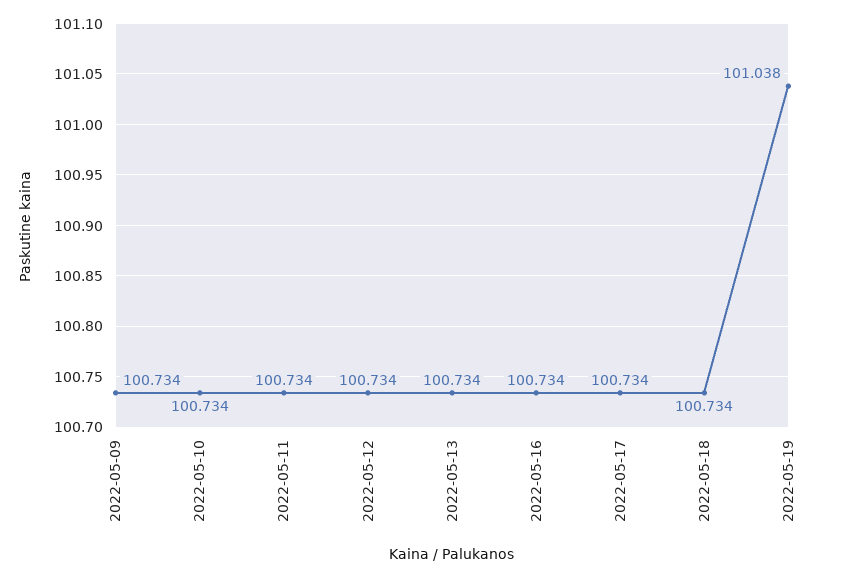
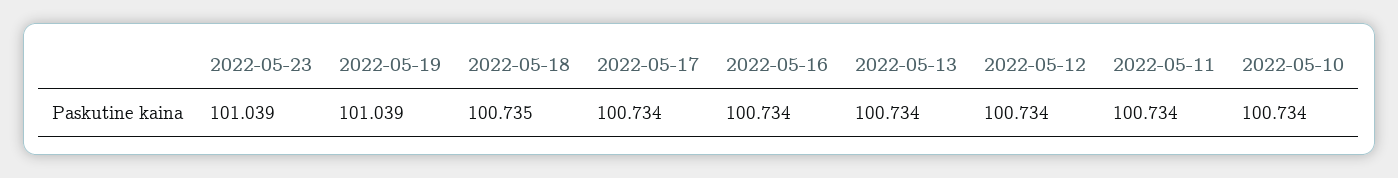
2022-05-09: 100.734 -> none
2022-05-18: 100.734 -> 100.735
2022-05-19: 101.038 -> 101.039
2022-05-23: none -> 101.039

